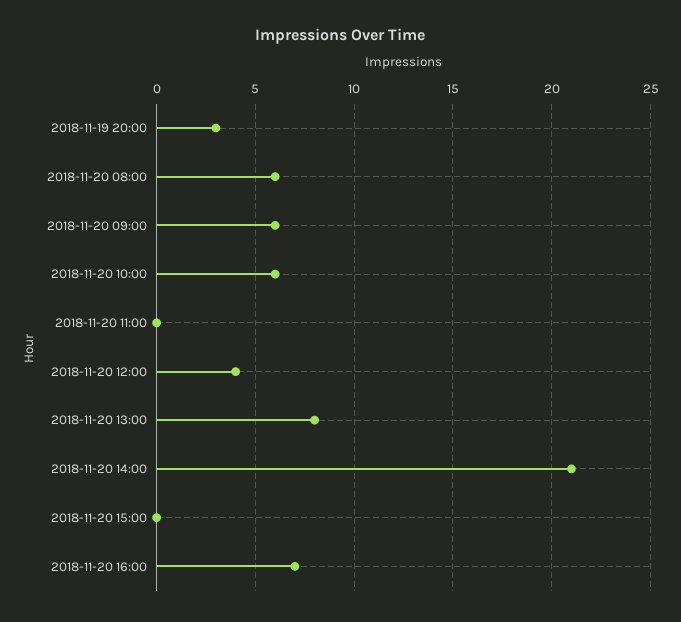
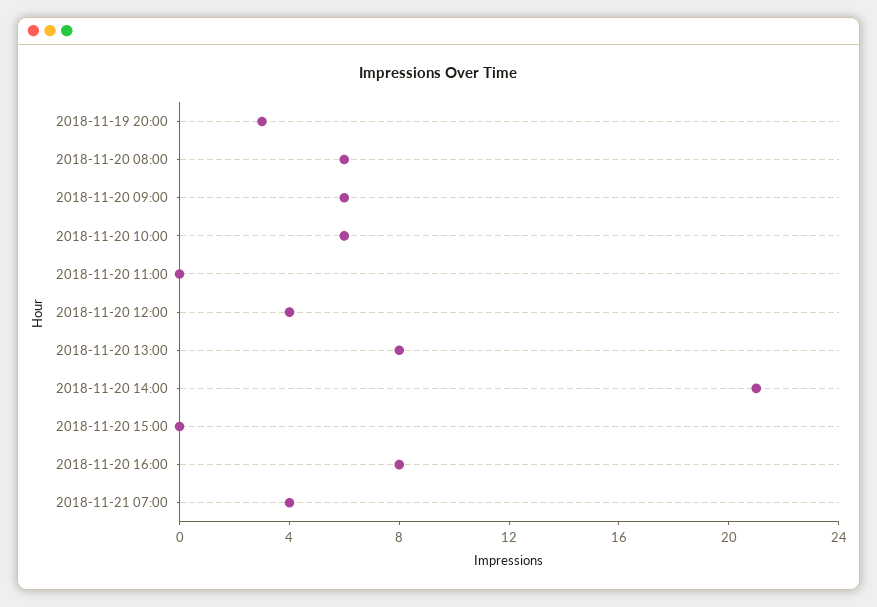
2018-11-20 16:00: 7 -> 8
2018-11-21 07:00: none -> 4

